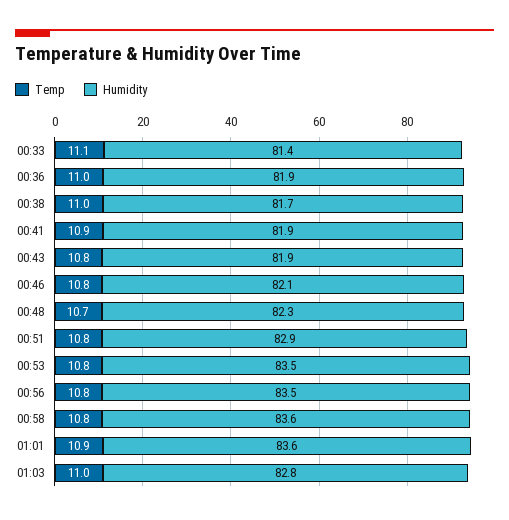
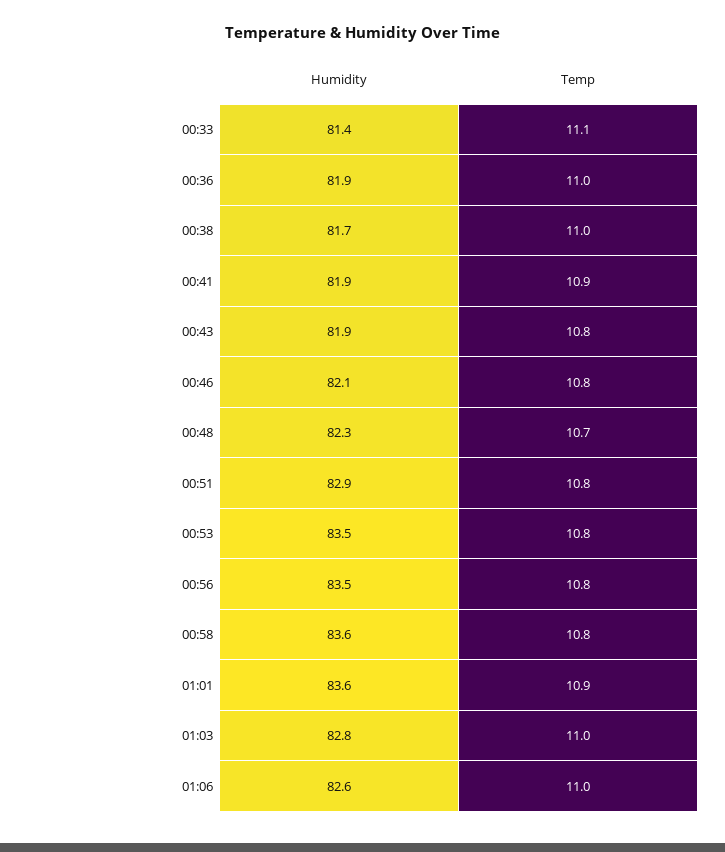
Humidity, 01:06: none -> 82.6
Temp, 01:06: none -> 11

